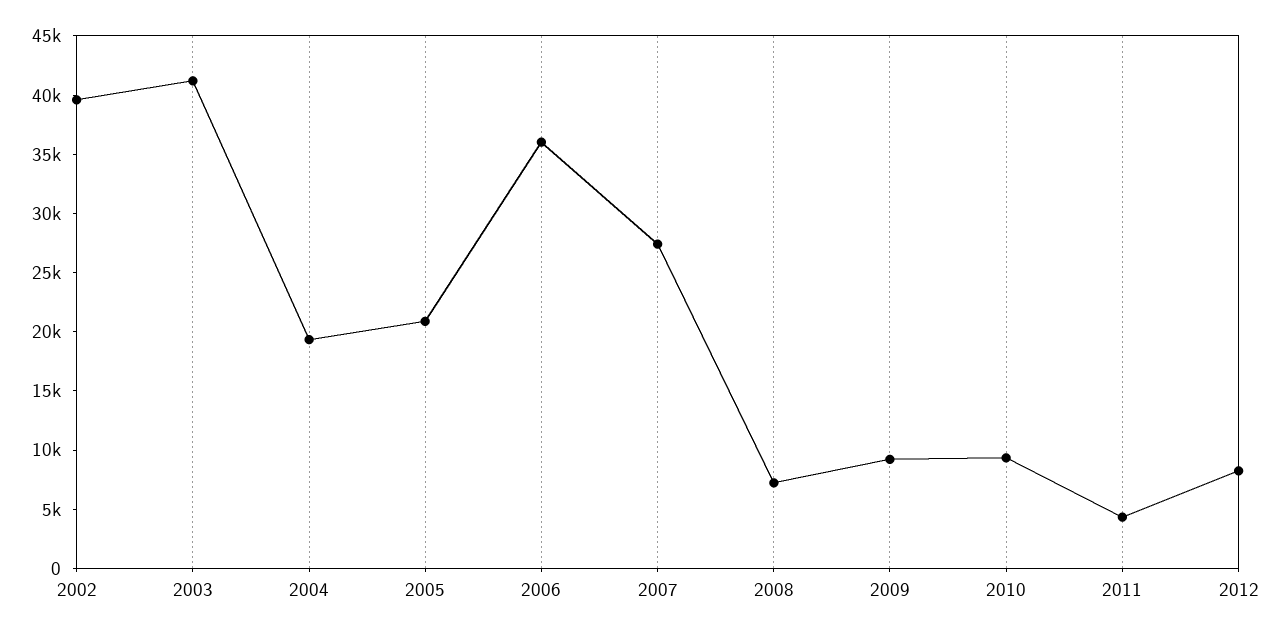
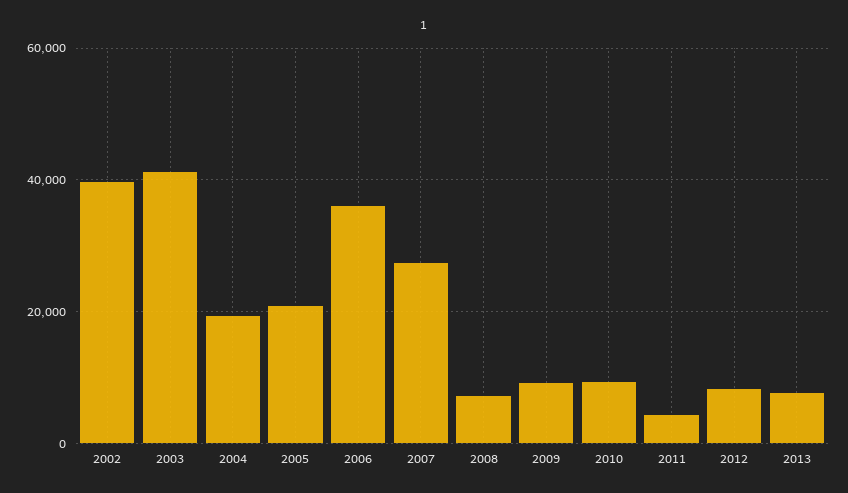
2013: none -> 8000

